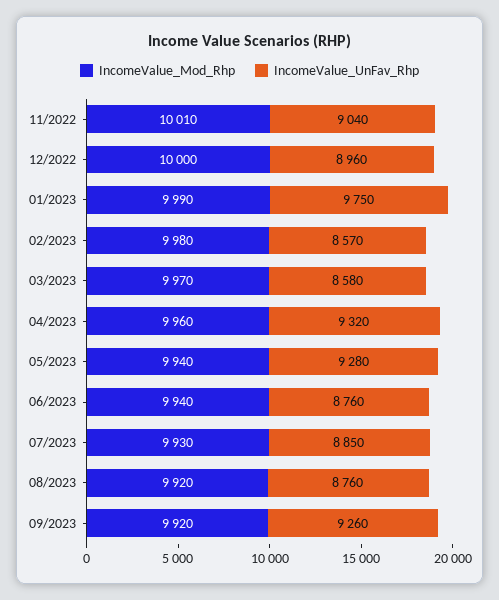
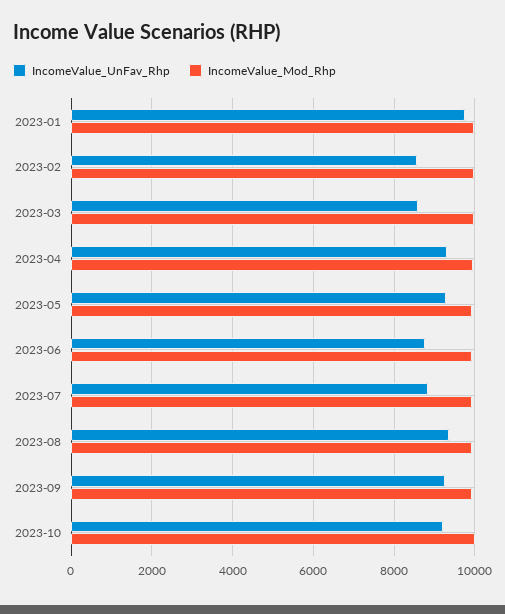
IncomeValue_Mod_Rhp, 11/2022: 10010 -> none
IncomeValue_UnFav_Rhp, 11/2022: 9040 -> none
IncomeValue_Mod_Rhp, 12/2022: 10000 -> none
IncomeValue_UnFav_Rhp, 12/2022: 8960 -> none
IncomeValue_UnFav_Rhp, 08/2023: 8760 -> 9400
IncomeValue_UnFav_Rhp, 2023-10: none -> 9200
IncomeValue_Mod_Rhp, 2023-10: none -> 10000

